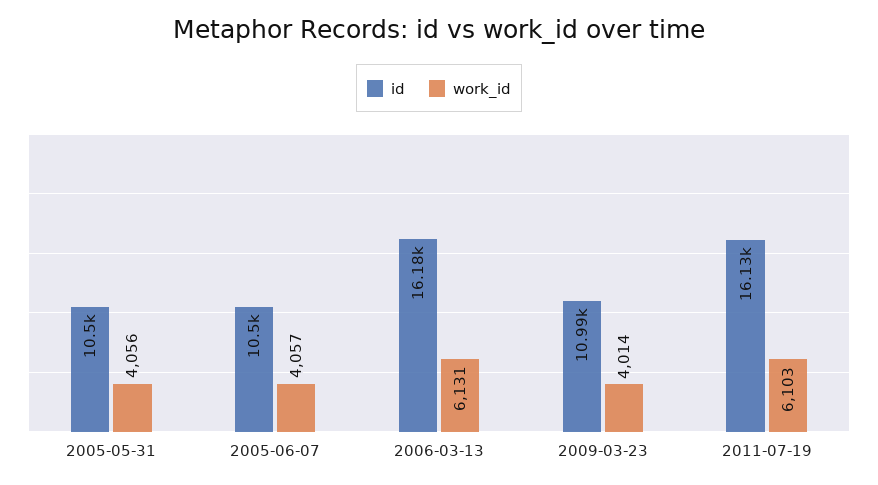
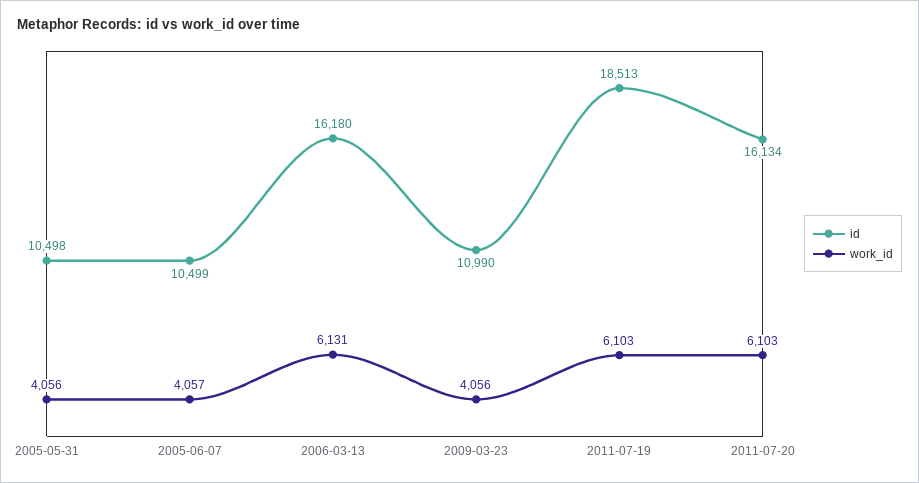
work_id, 2009-03-23: 4014 -> 4056
id, 2011-07-19: 16130 -> 18513
id, 2011-07-20: none -> 16134
work_id, 2011-07-20: none -> 6103

